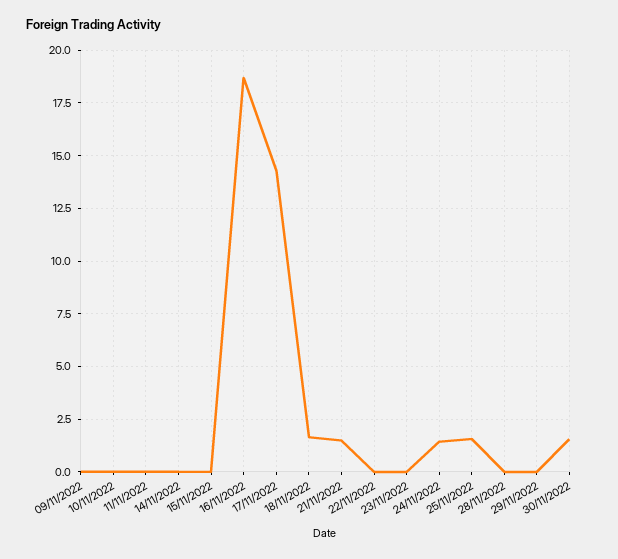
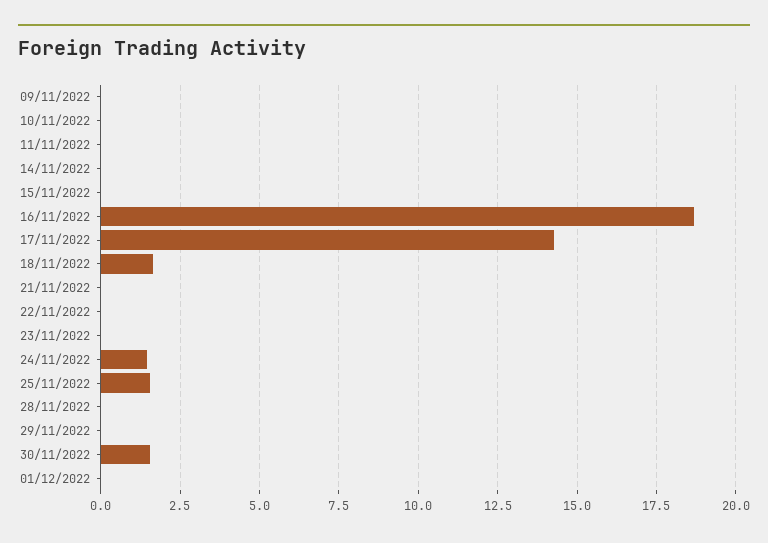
21/11/2022: 1.5 -> 0
01/12/2022: none -> 0

